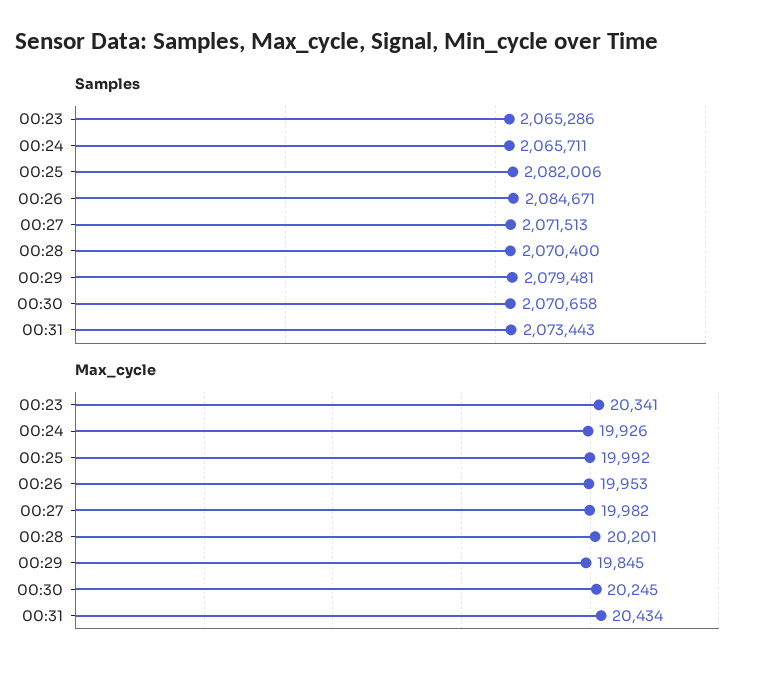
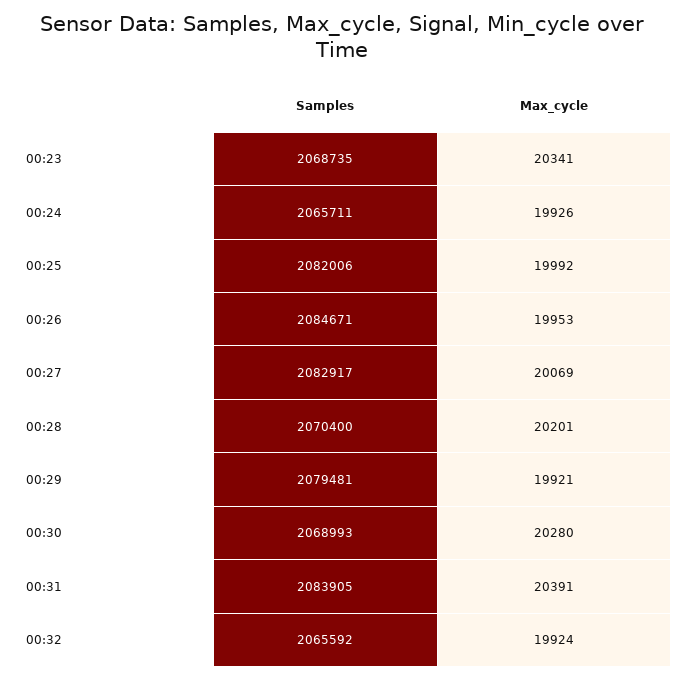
Samples, 00:23: 2065286 -> 2068735
Samples, 00:27: 2071513 -> 2082917
Samples, 00:30: 2070658 -> 2068993
Samples, 00:31: 2073443 -> 2083905
Max_cycle, 00:27: 19982 -> 20069
Max_cycle, 00:29: 19845 -> 19921
Max_cycle, 00:30: 20245 -> 20280
Max_cycle, 00:31: 20434 -> 20391
Samples, 00:32: none -> 2065592
Max_cycle, 00:32: none -> 19924

